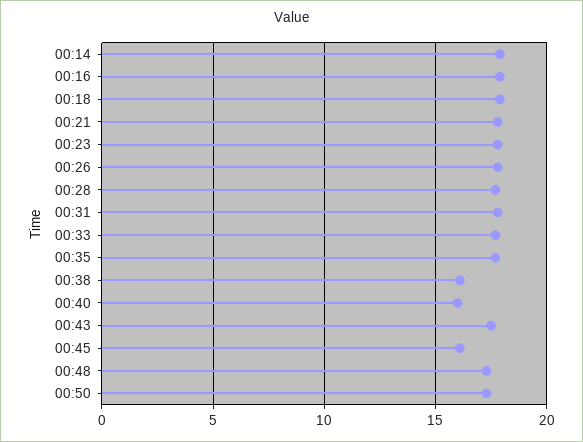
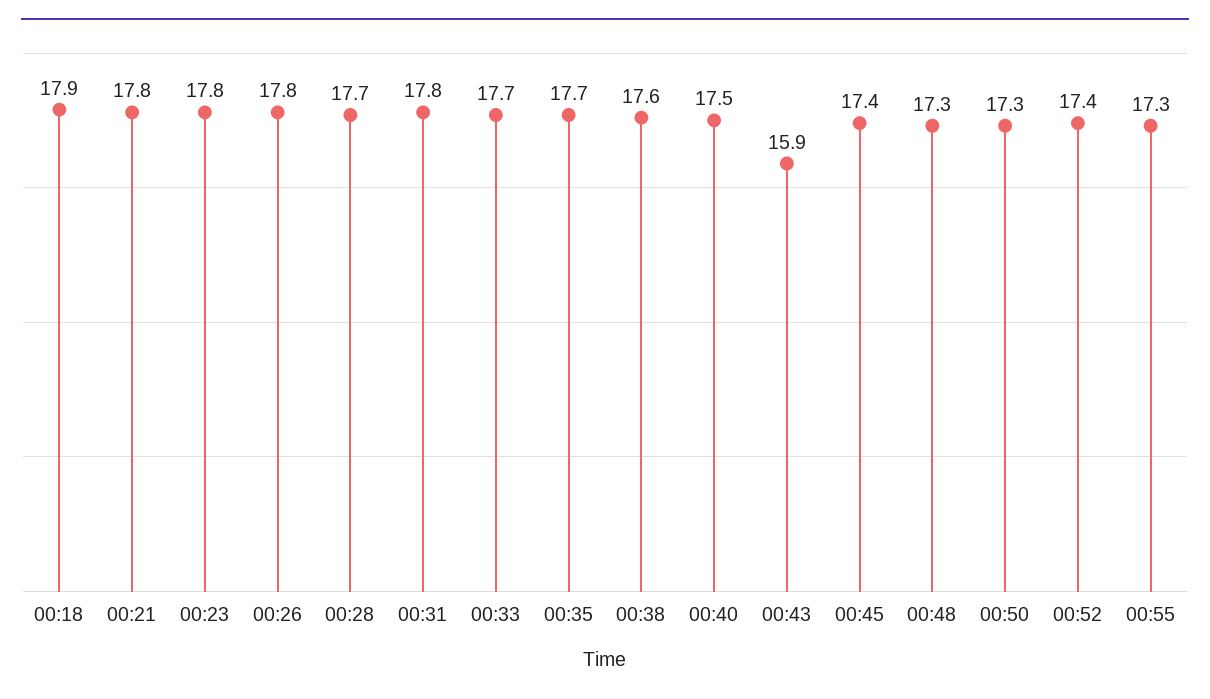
00:14: 18 -> none
00:16: 18 -> none
00:38: 16 -> 17.6
00:40: 16 -> 17.5
00:43: 17.5 -> 15.9
00:45: 16 -> 17.4
00:52: none -> 17.4
00:55: none -> 17.3

